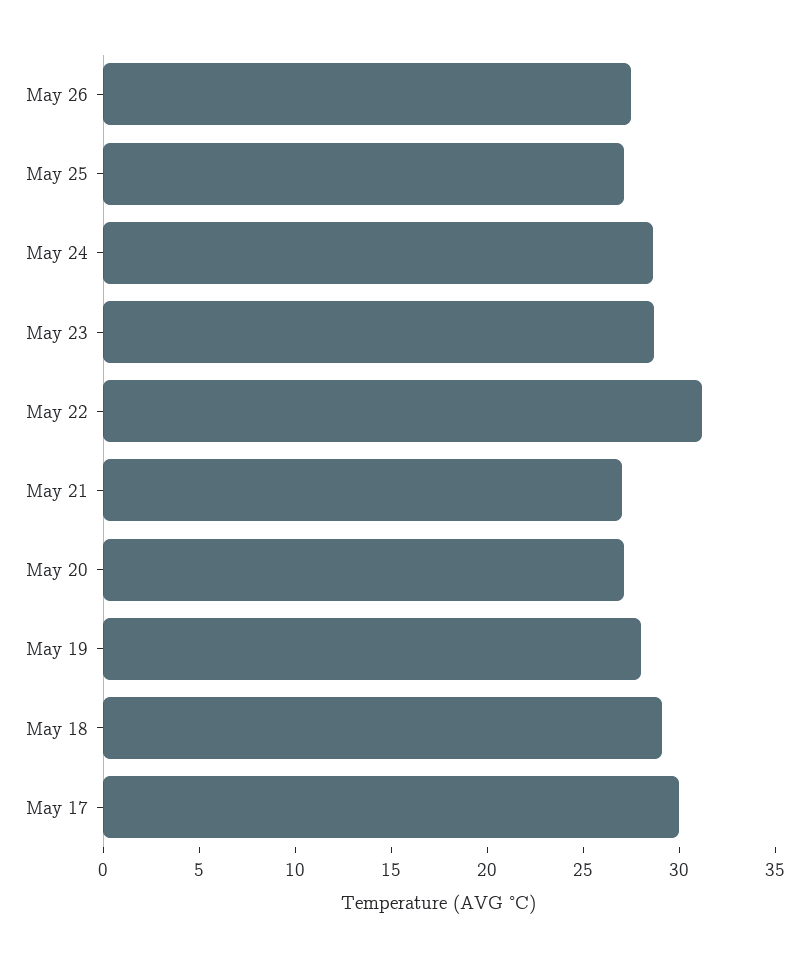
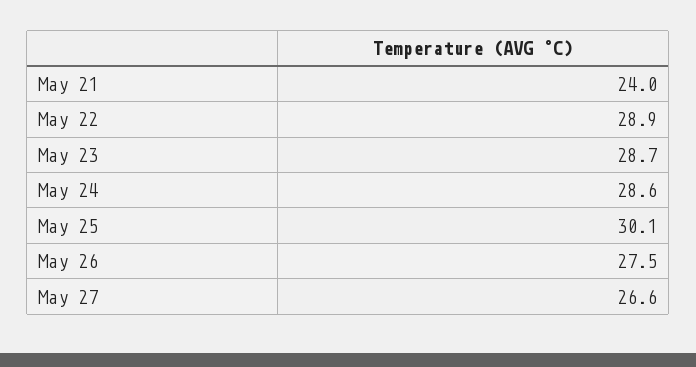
May 25: 27 -> 30.1
May 22: 31 -> 28.9
May 21: 27 -> 24
May 20: 27 -> none
May 19: 28 -> none
May 18: 29 -> none
May 17: 30 -> none
May 27: none -> 26.6

